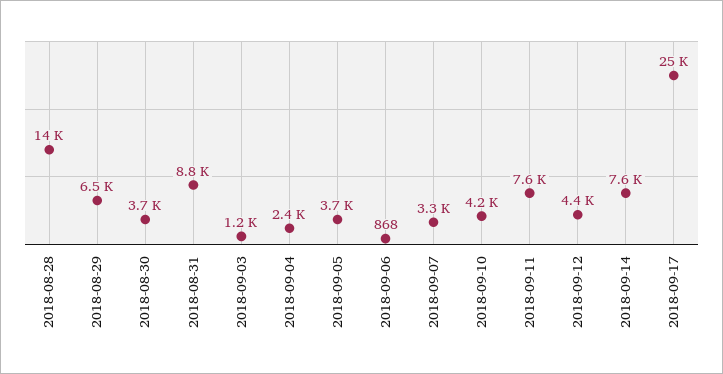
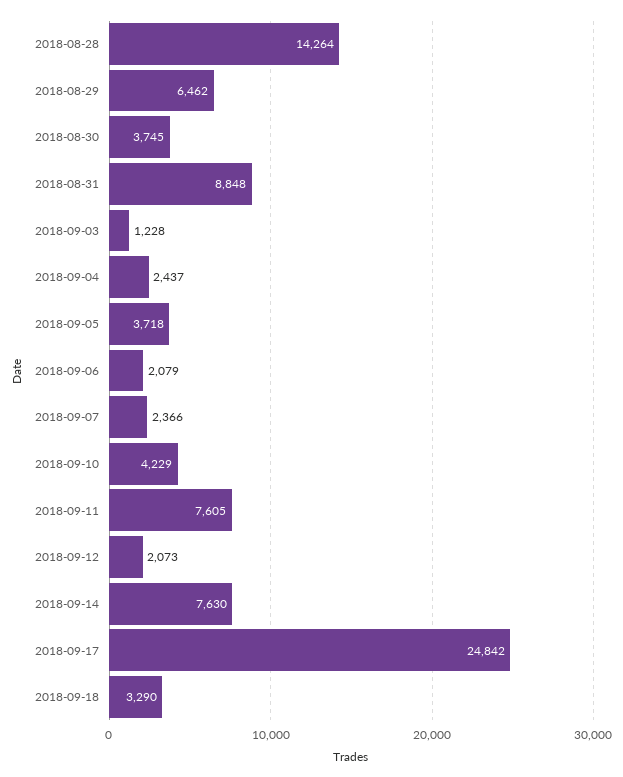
2018-09-06: 868 -> 2079
2018-09-07: 3300 -> 2366
2018-09-12: 4400 -> 2073
2018-09-18: none -> 3290

